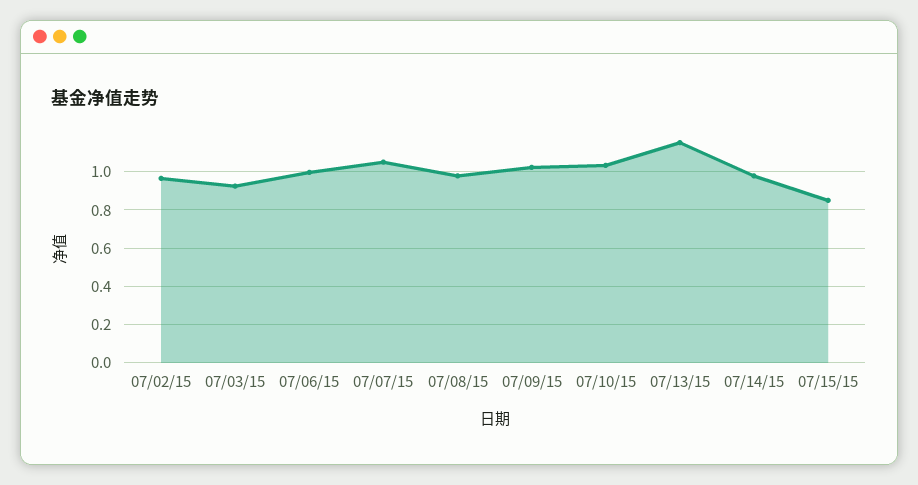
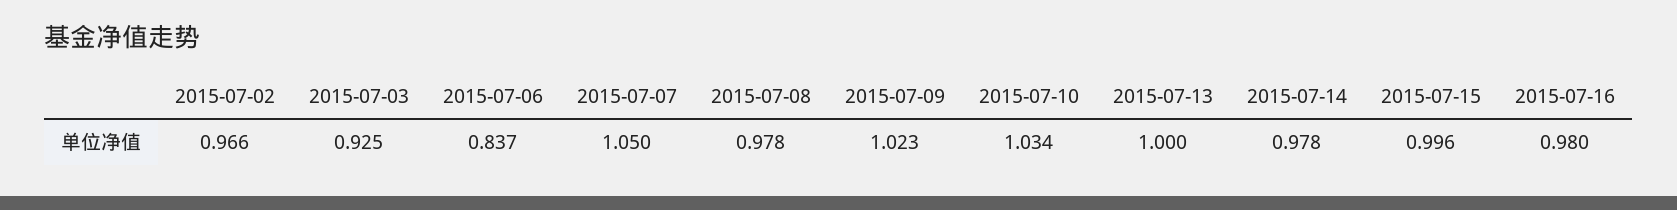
07/06/15: 1 -> 0.837
07/13/15: 1.15 -> 1
07/15/15: 0.85 -> 0.996
2015-07-16: none -> 0.98

